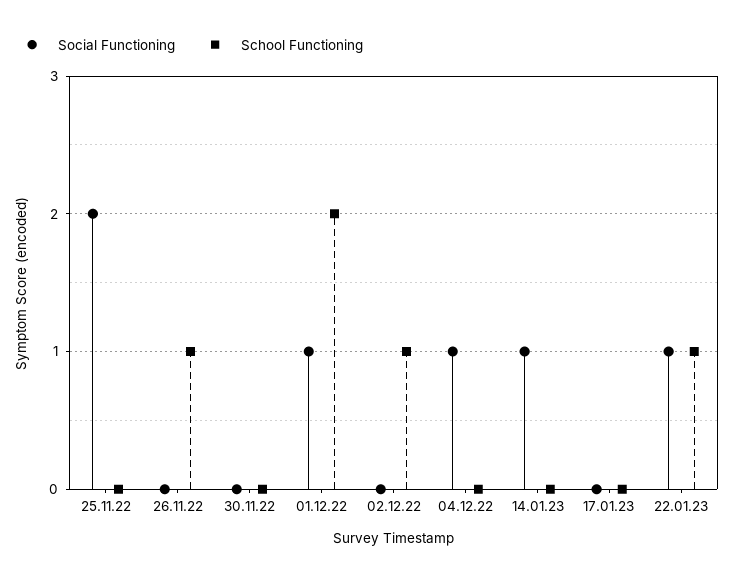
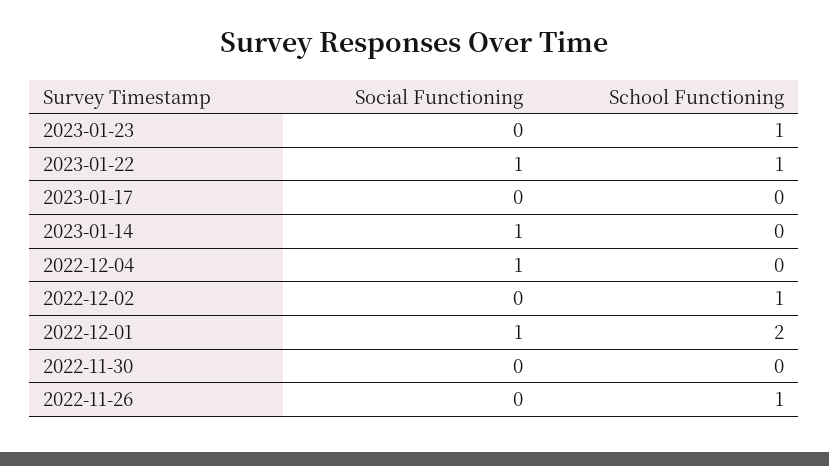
Social Functioning, 25.11.22: 2 -> none
School Functioning, 25.11.22: 0 -> none
Social Functioning, 2023-01-23: none -> 0
School Functioning, 2023-01-23: none -> 1

